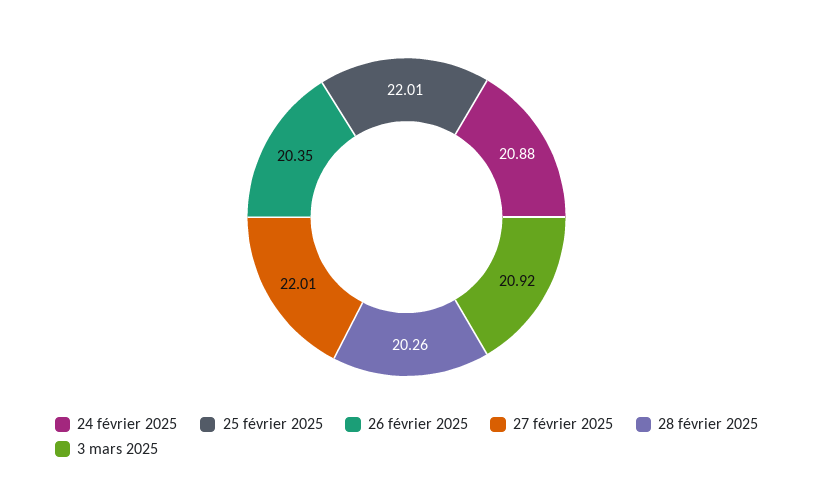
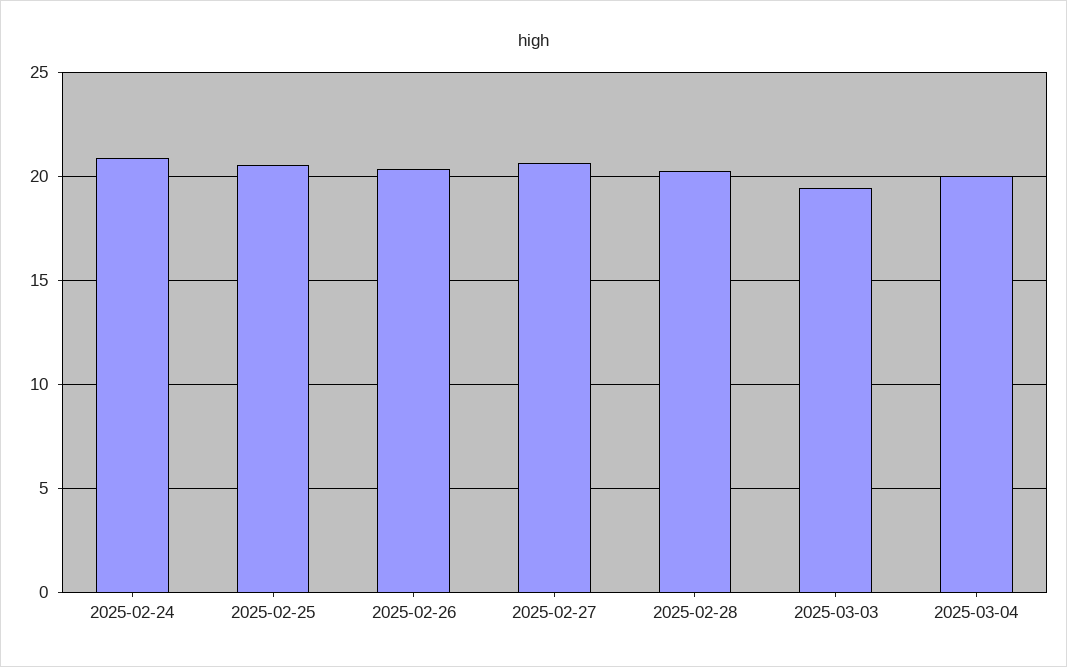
25 février 2025: 22.01 -> 20.5
27 février 2025: 22.01 -> 20.5
3 mars 2025: 20.92 -> 19.5
2025-03-04: none -> 20

